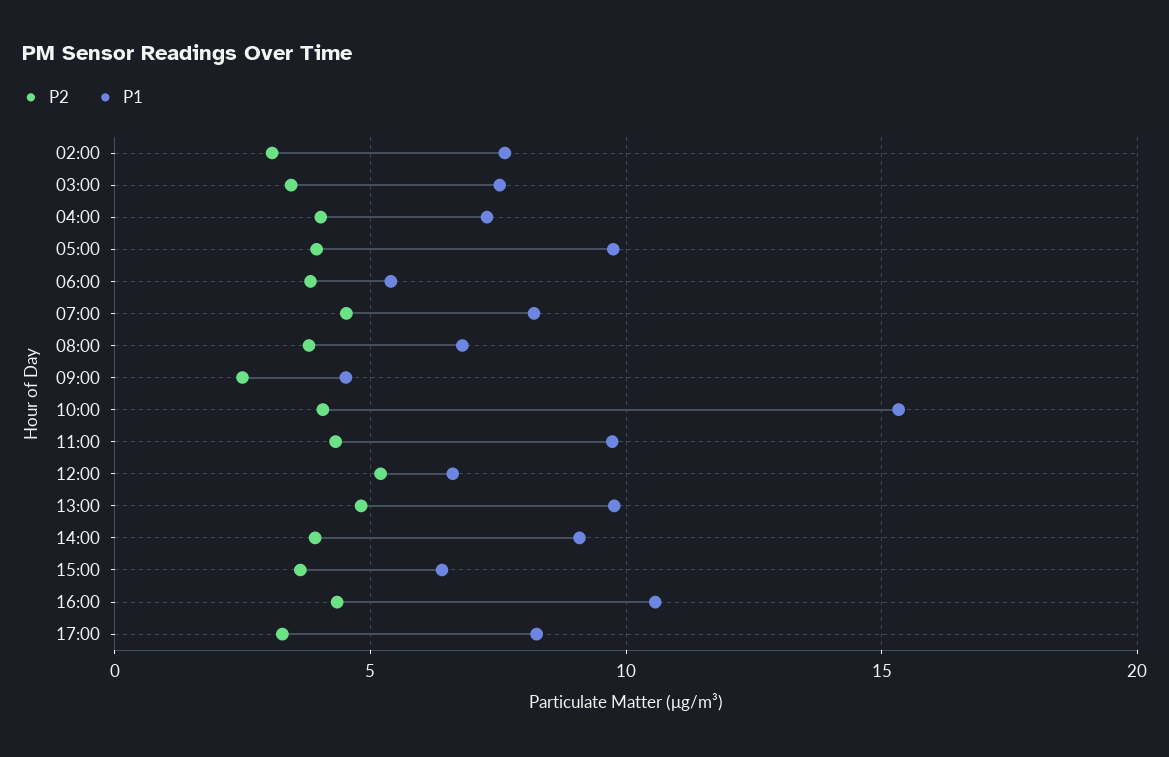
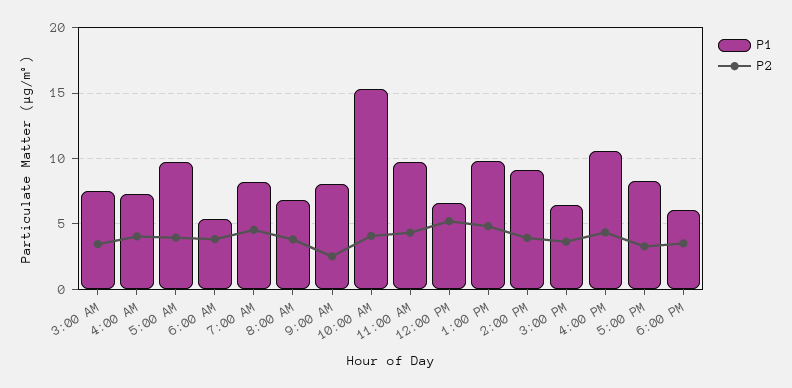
P2, 02:00: 3 -> none
P1, 02:00: 7.5 -> none
P1, 09:00: 4.5 -> 8
P1, 6:00 PM: none -> 6
P2, 6:00 PM: none -> 3.5

